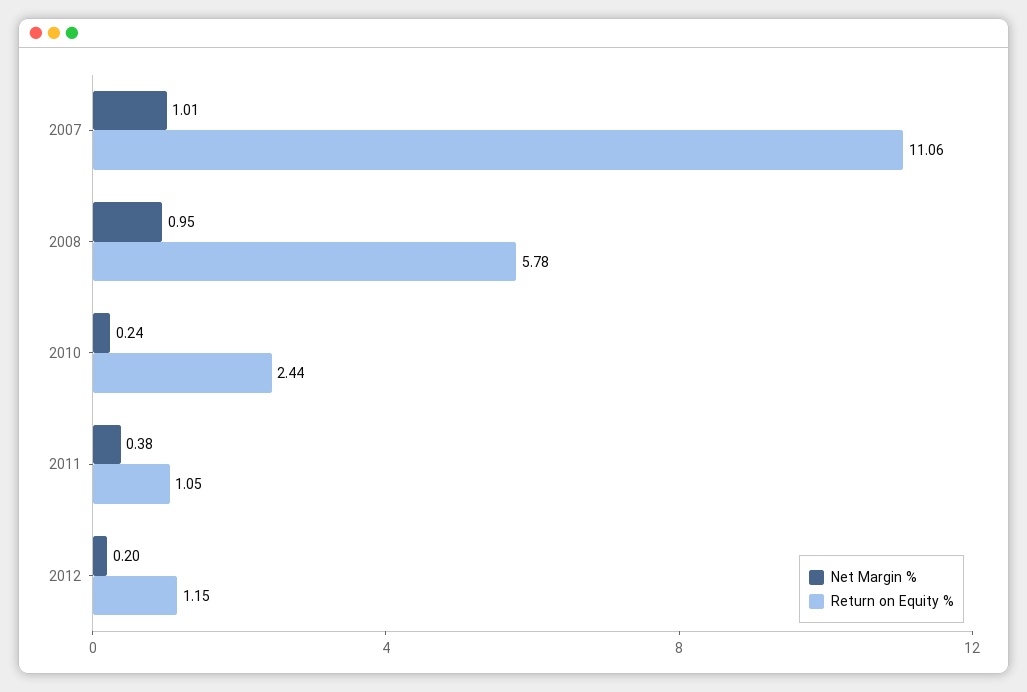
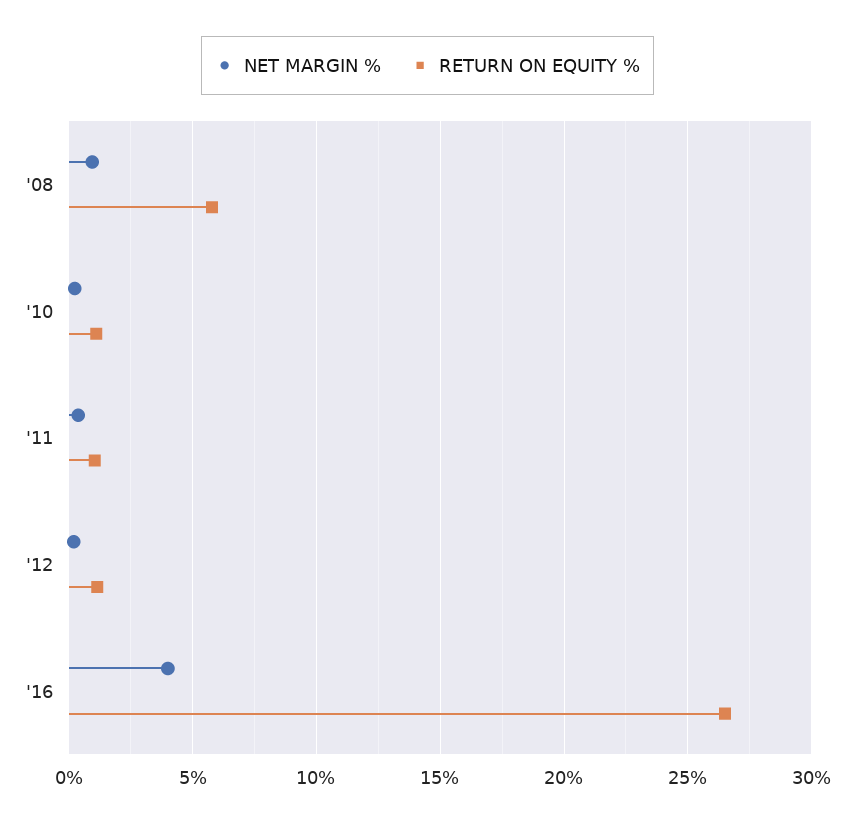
Net Margin %, 2007: 1.01 -> none
Return on Equity %, 2007: 11.06 -> none
Return on Equity %, 2010: 2.44 -> 1
Net Margin %, '16: none -> 4
Return on Equity %, '16: none -> 26.5

